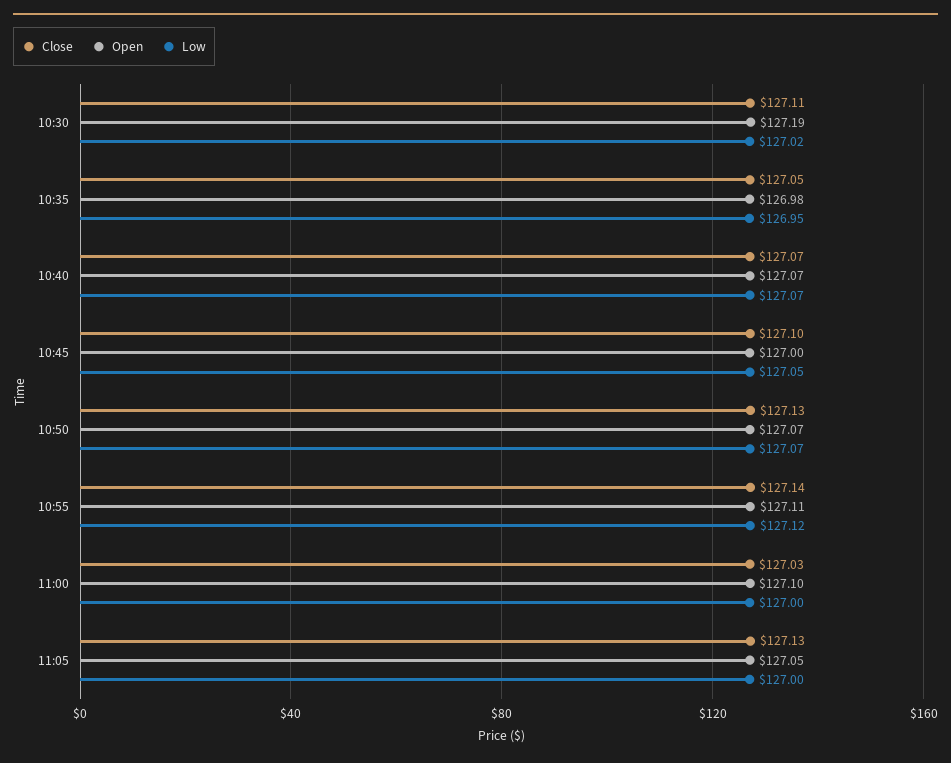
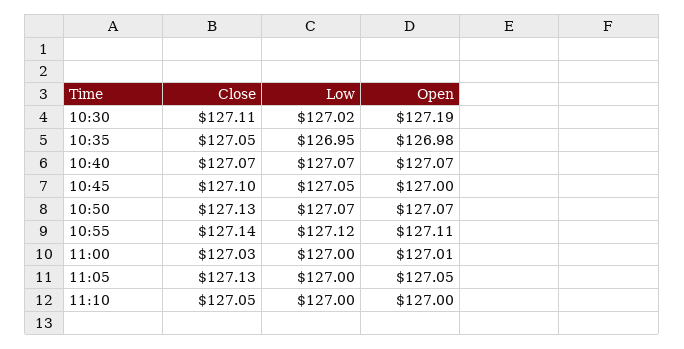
Open, 11:00: 127.1 -> 127.01
Close, 11:10: none -> 127.05
Low, 11:10: none -> 127
Open, 11:10: none -> 127

